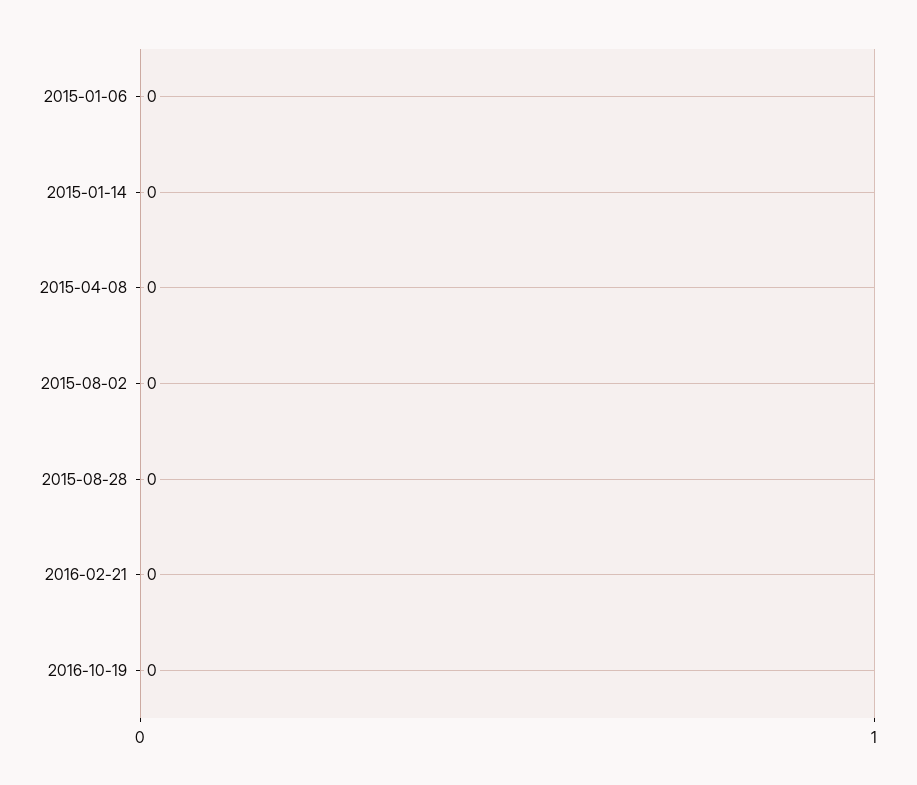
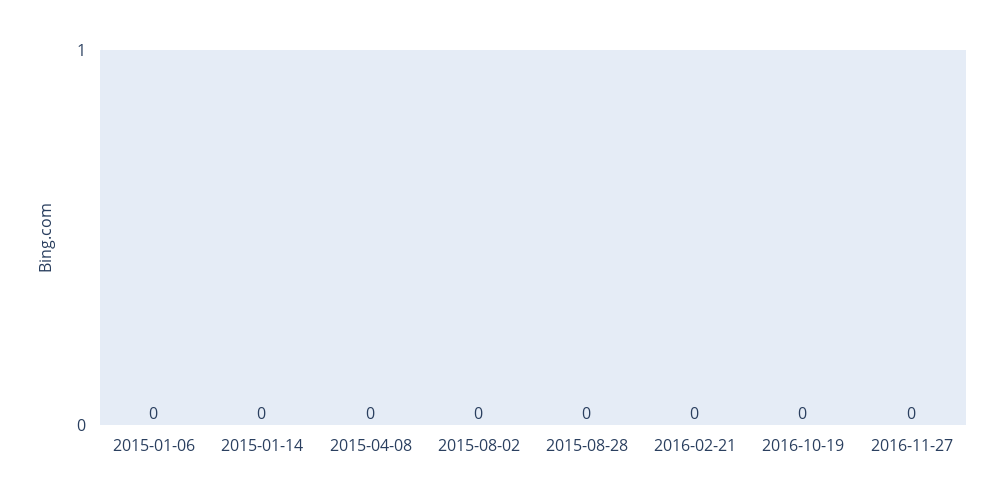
2016-11-27: none -> 0

